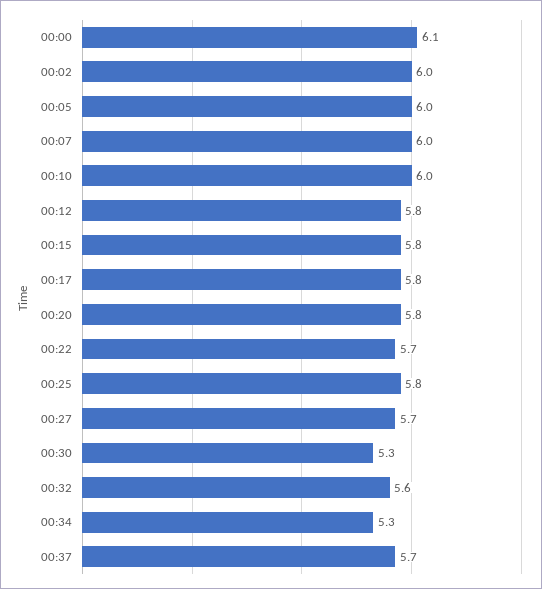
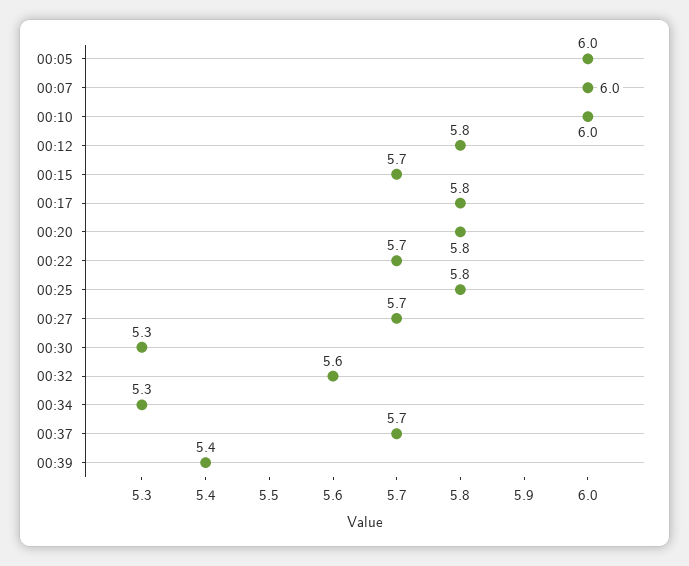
00:00: 6.1 -> none
00:02: 6 -> none
00:15: 5.8 -> 5.7
00:39: none -> 5.4

